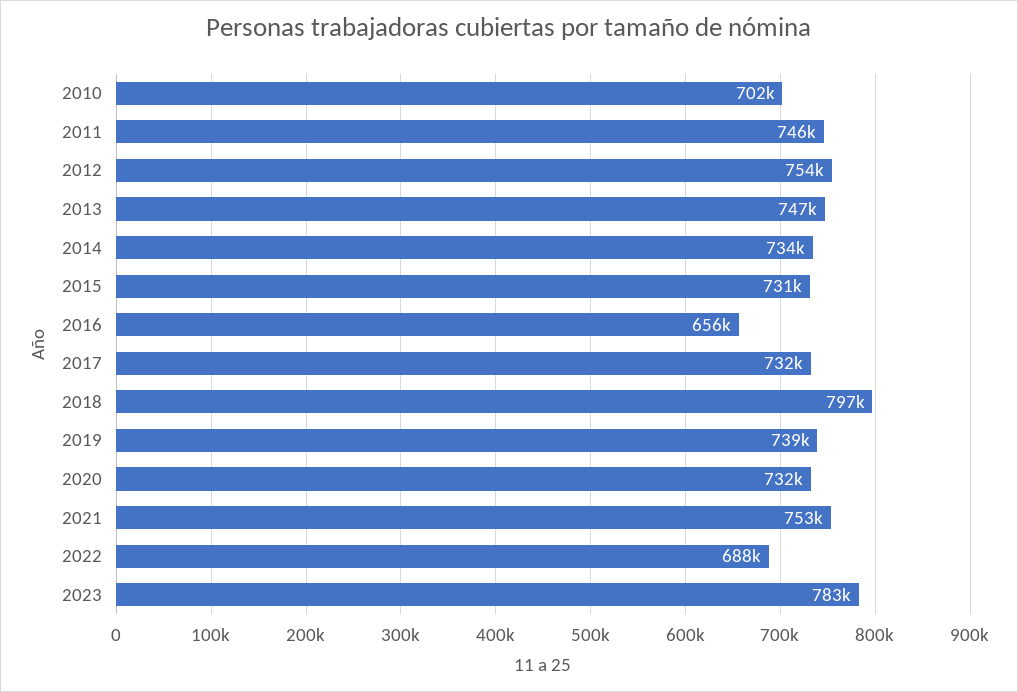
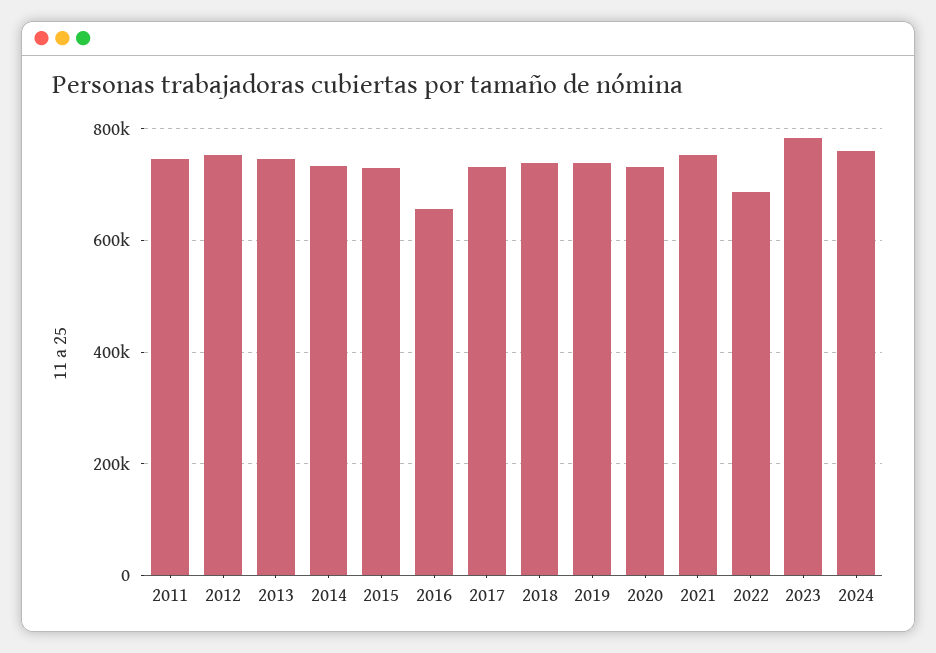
2010: 702000 -> none
2018: 797000 -> 740000
2024: none -> 760000

